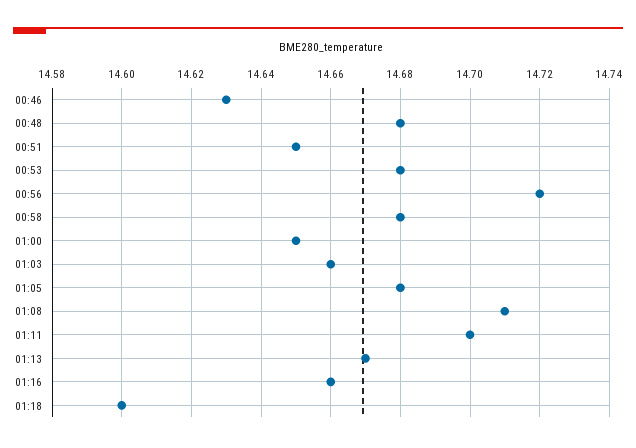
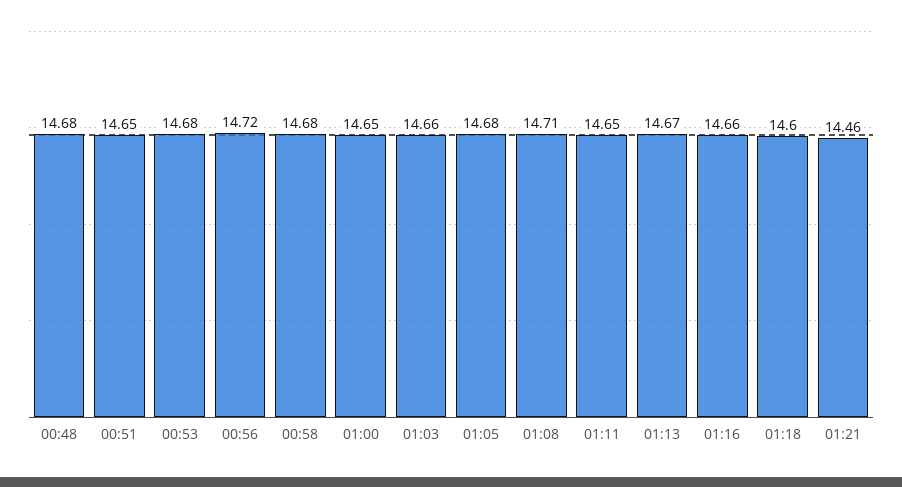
00:46: 14.63 -> none
01:11: 14.7 -> 14.65
01:21: none -> 14.46

